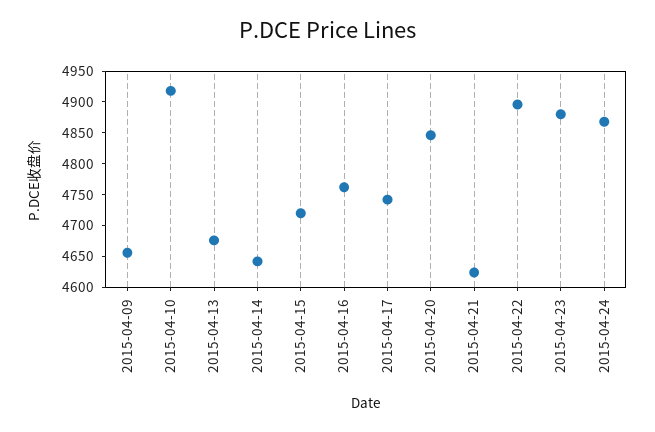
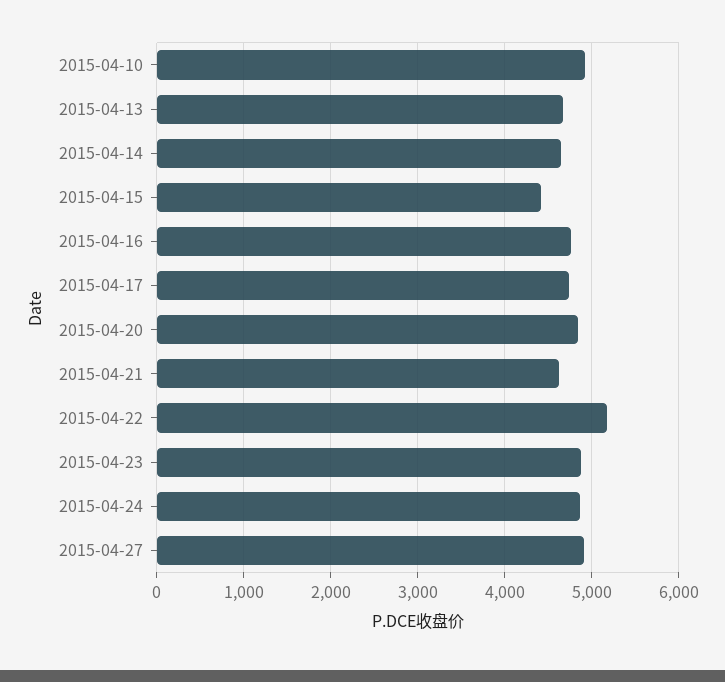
2015-04-09: 4650 -> none
2015-04-15: 4725 -> 4400
2015-04-22: 4900 -> 5200
2015-04-27: none -> 4900

